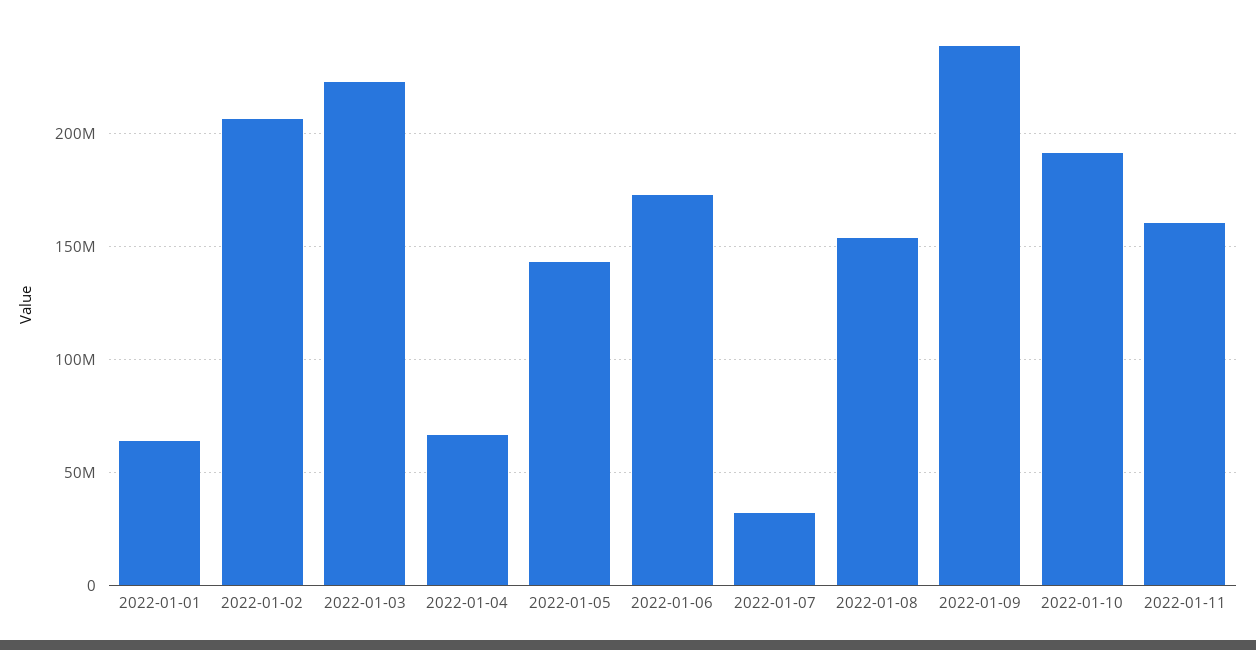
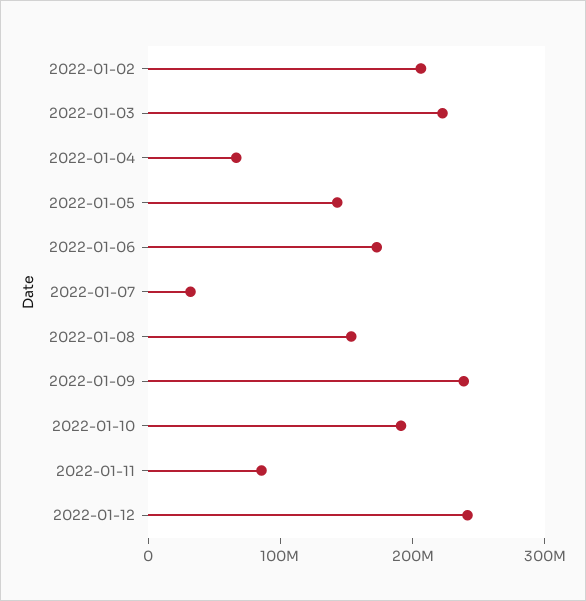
2022-01-01: 65000000 -> none
2022-01-11: 160000000 -> 80000000
2022-01-12: none -> 240000000

